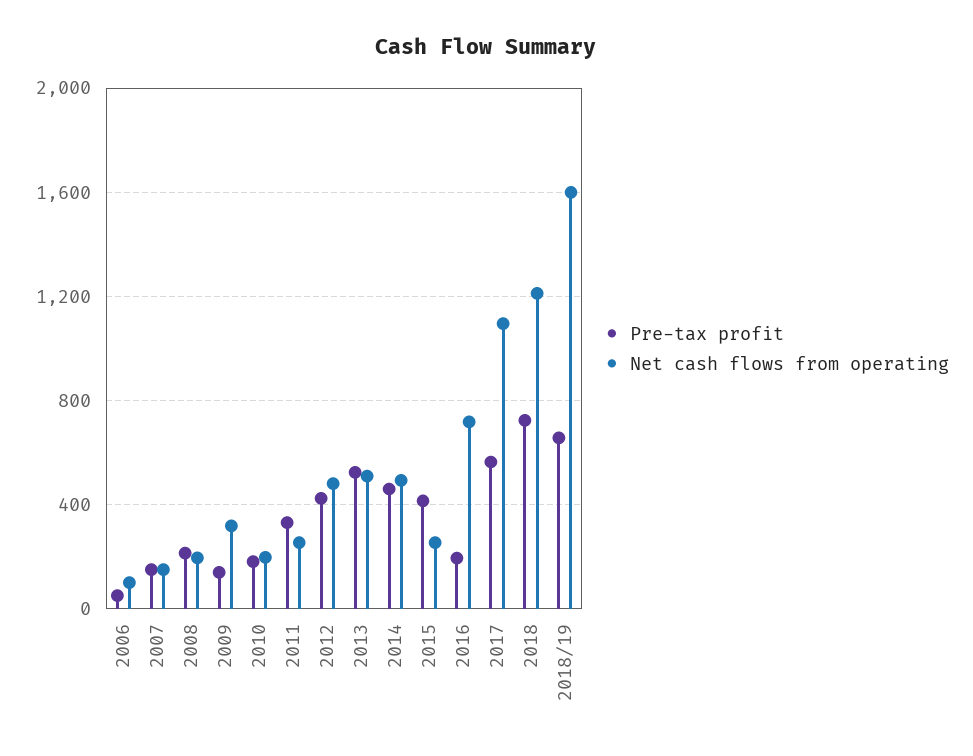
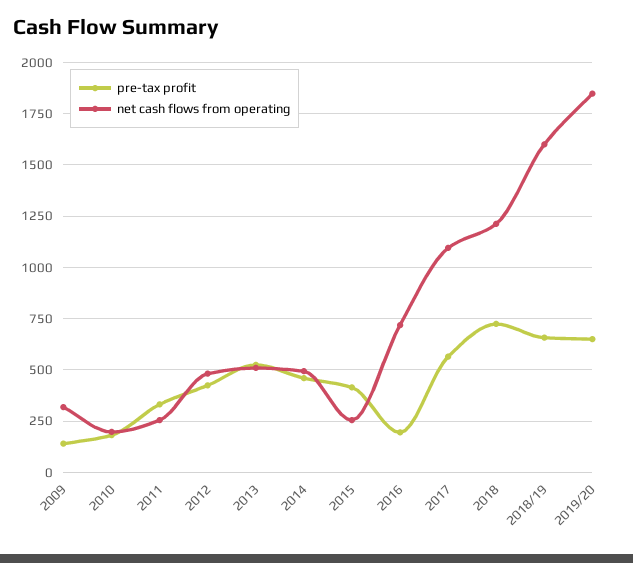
Pre-tax profit, 2006: 50 -> none
Net cash flows from operating, 2006: 100 -> none
Pre-tax profit, 2007: 150 -> none
Net cash flows from operating, 2007: 150 -> none
Pre-tax profit, 2008: 200 -> none
Net cash flows from operating, 2008: 200 -> none
Pre-tax profit, 2019/20: none -> 650
Net cash flows from operating, 2019/20: none -> 1850

